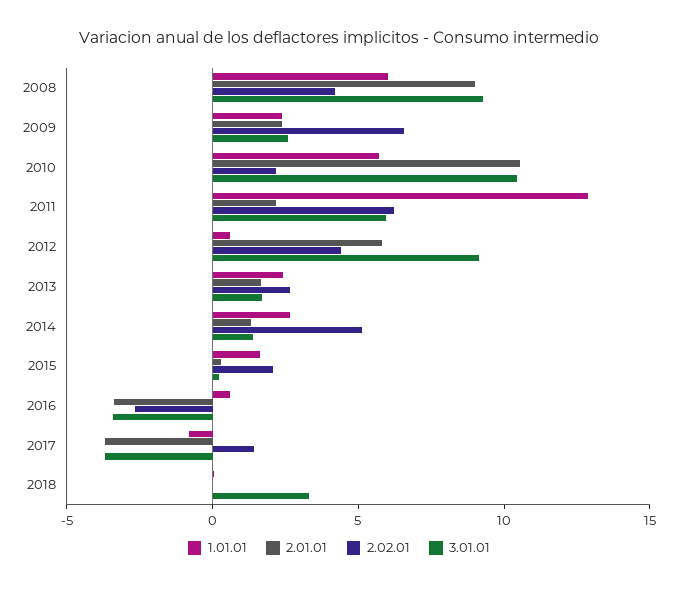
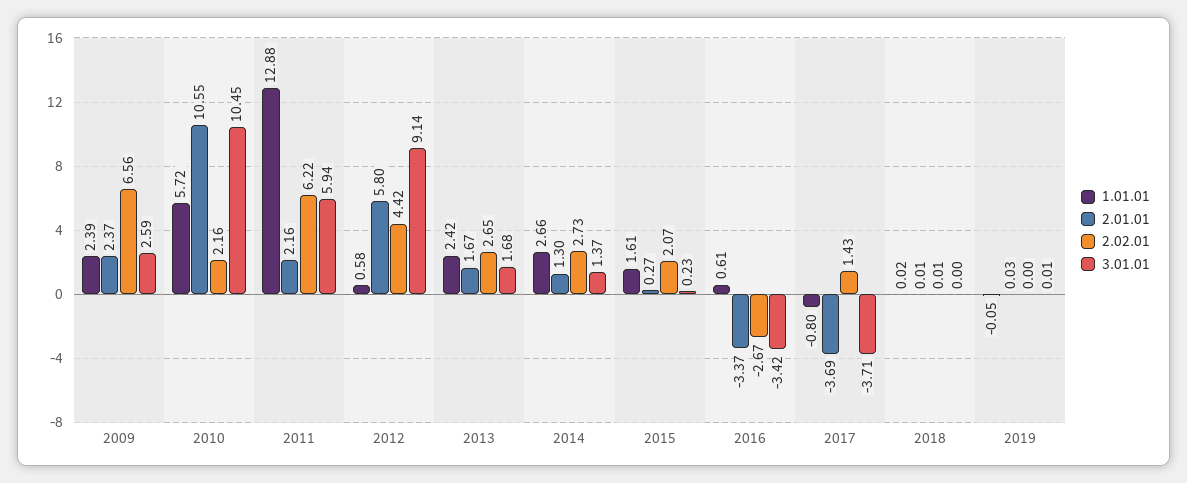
1.01.01, 2008: 6 -> none
2.01.01, 2008: 9 -> none
2.02.01, 2008: 4 -> none
3.01.01, 2008: 9 -> none
2.02.01, 2014: 5 -> 2.73
3.01.01, 2018: 3 -> 0
1.01.01, 2019: none -> -0.05
2.01.01, 2019: none -> 0.03
2.02.01, 2019: none -> 0
3.01.01, 2019: none -> 0.01

